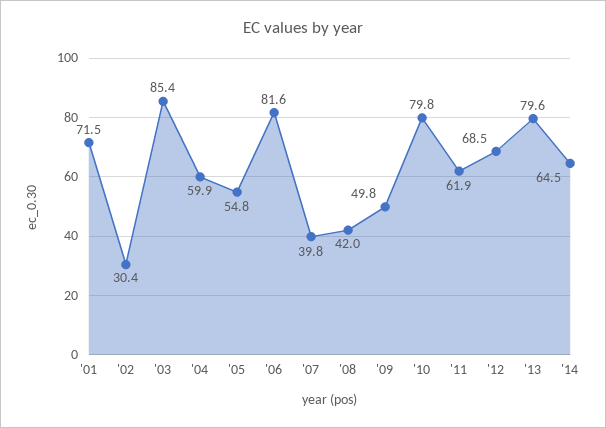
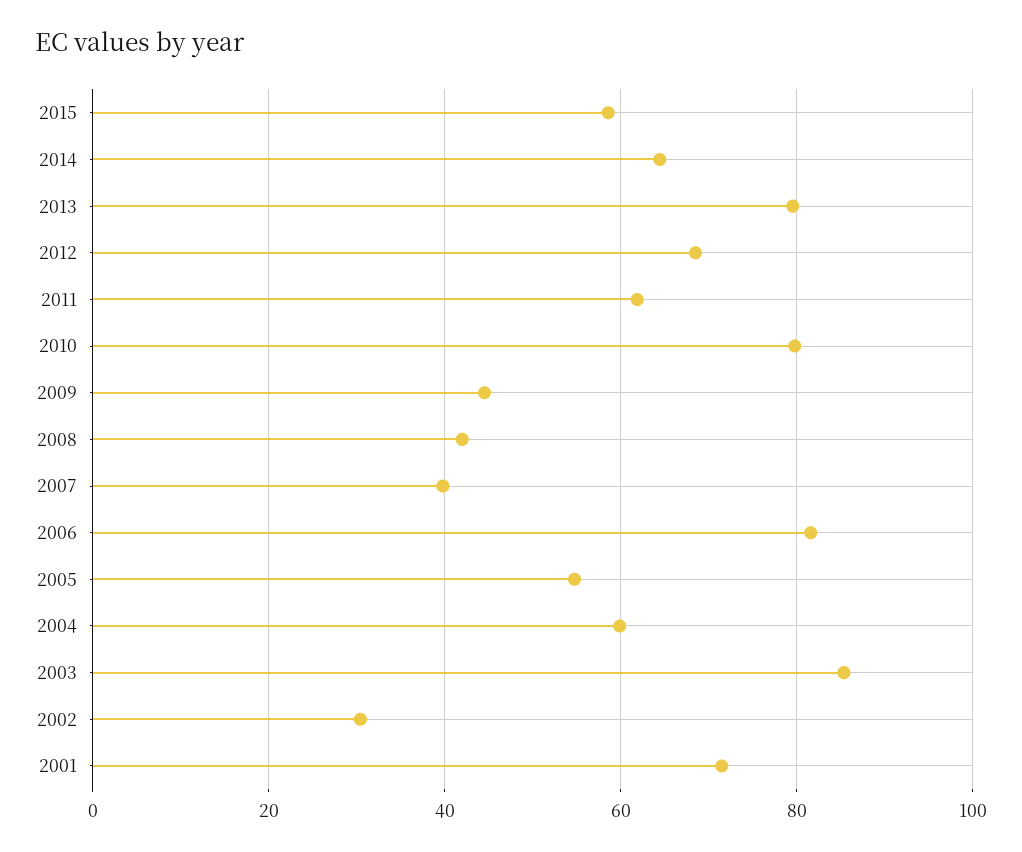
'09: 49.8 -> 44
2015: none -> 58

